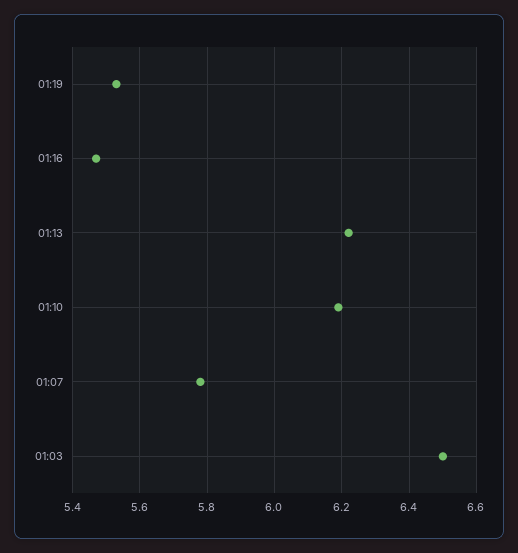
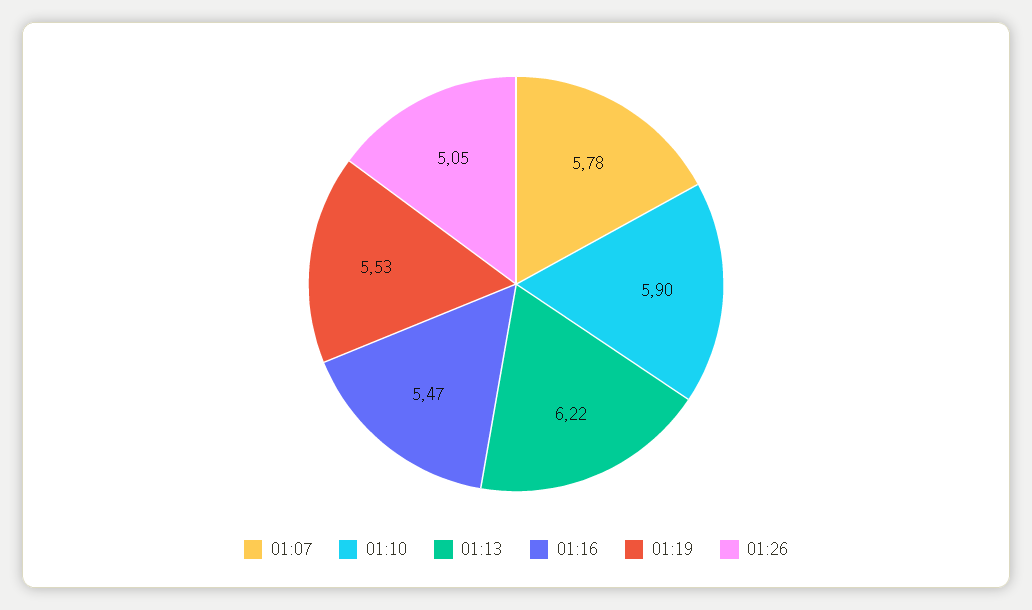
01:10: 6.2 -> 5.9
01:03: 6.5 -> none
01:26: none -> 5.05

